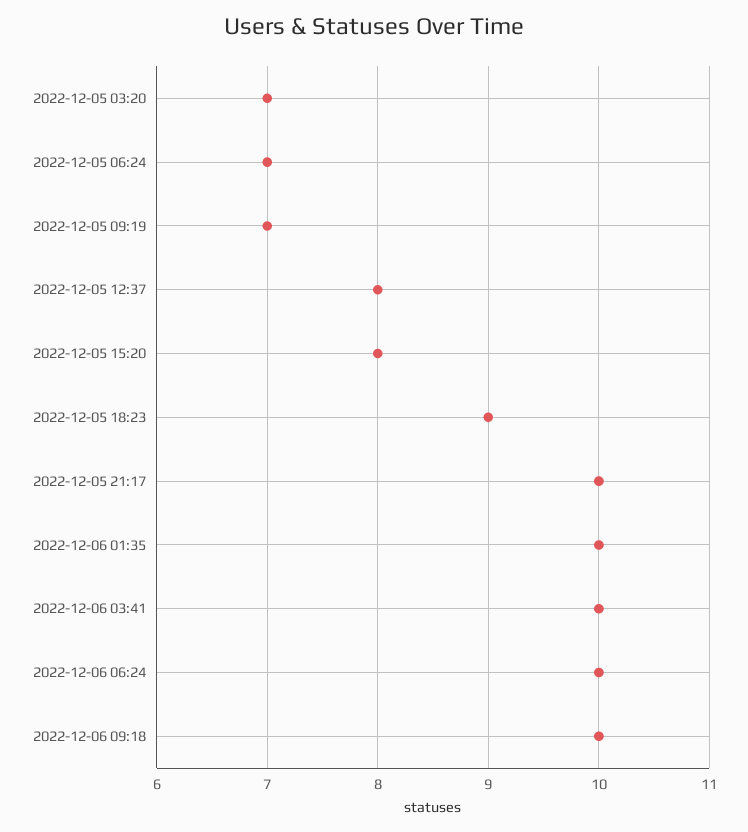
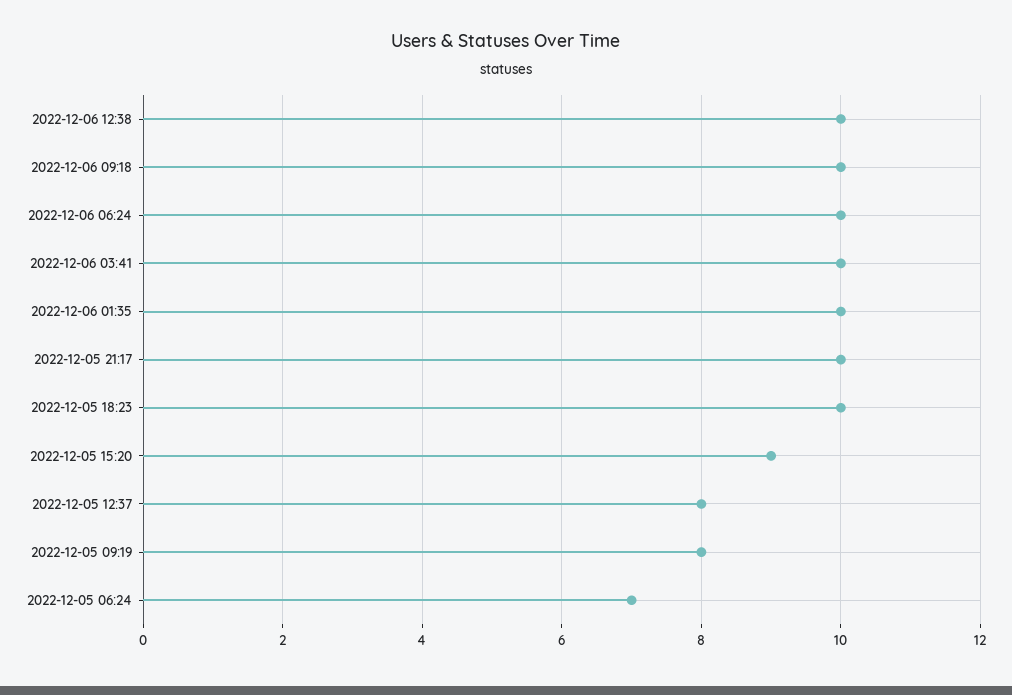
2022-12-05 03:20: 7 -> none
2022-12-05 09:19: 7 -> 8
2022-12-05 15:20: 8 -> 9
2022-12-05 18:23: 9 -> 10
2022-12-06 12:38: none -> 10

